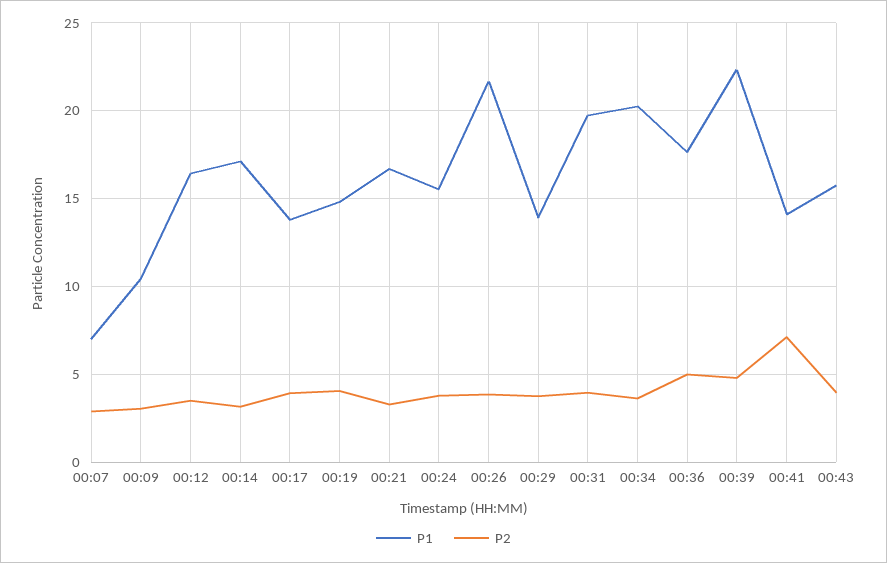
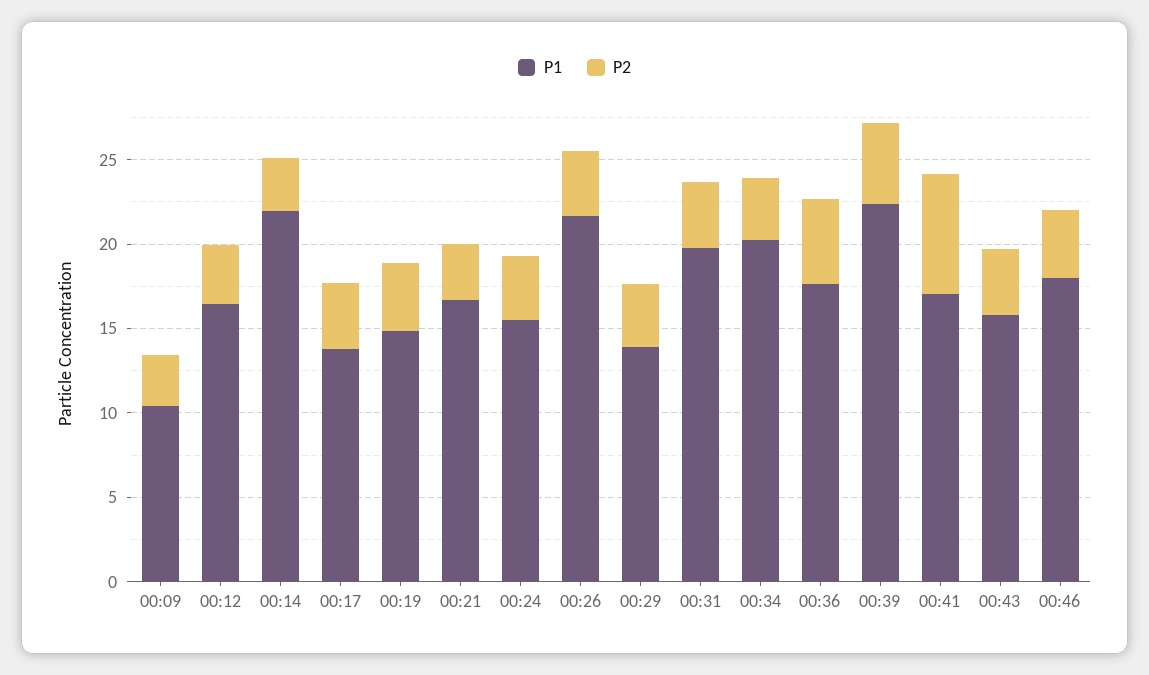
P1, 00:07: 7 -> none
P2, 00:07: 3 -> none
P1, 00:14: 17 -> 22
P1, 00:41: 14 -> 17
P1, 00:46: none -> 18
P2, 00:46: none -> 4

